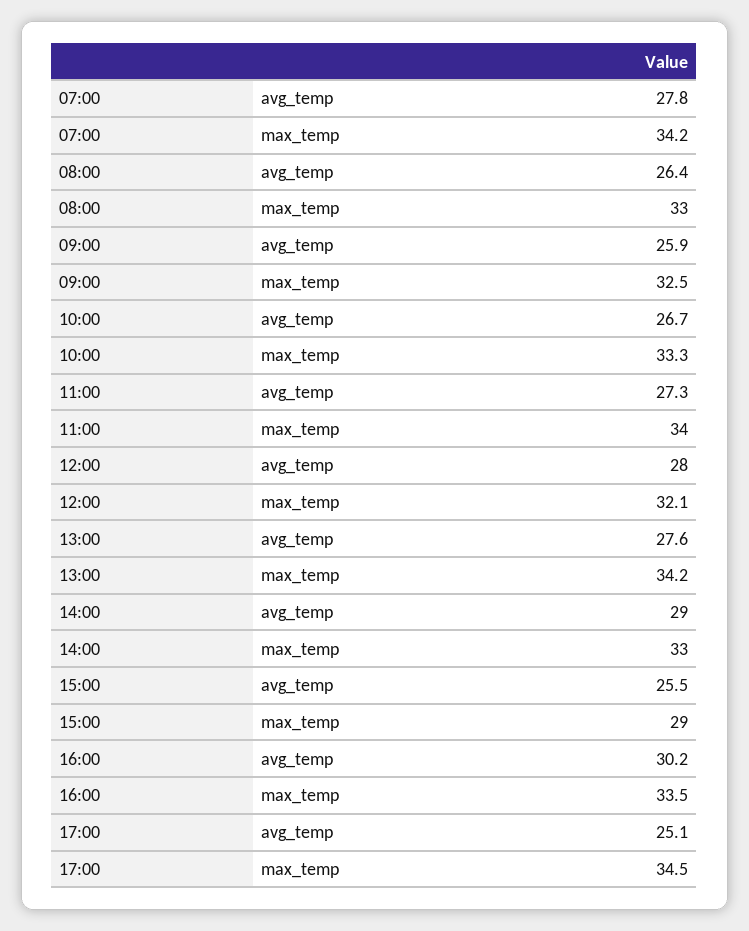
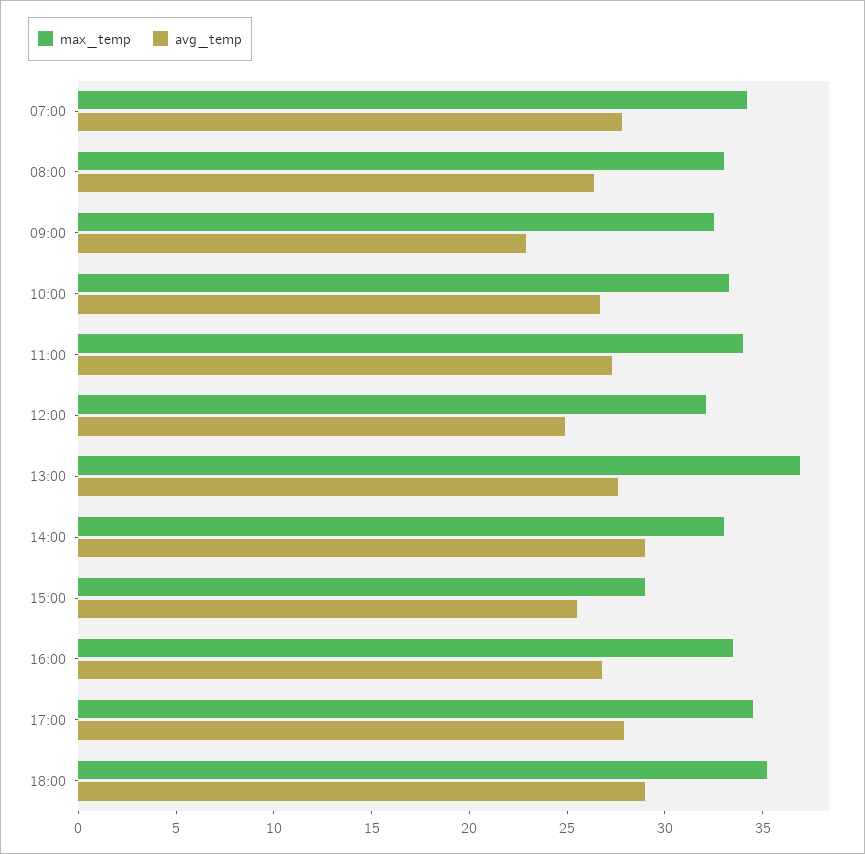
avg_temp, 09:00: 25.9 -> 23
avg_temp, 12:00: 28 -> 25
max_temp, 13:00: 34.2 -> 37
avg_temp, 16:00: 30.2 -> 27
avg_temp, 17:00: 25.1 -> 28
max_temp, 18:00: none -> 35
avg_temp, 18:00: none -> 29

